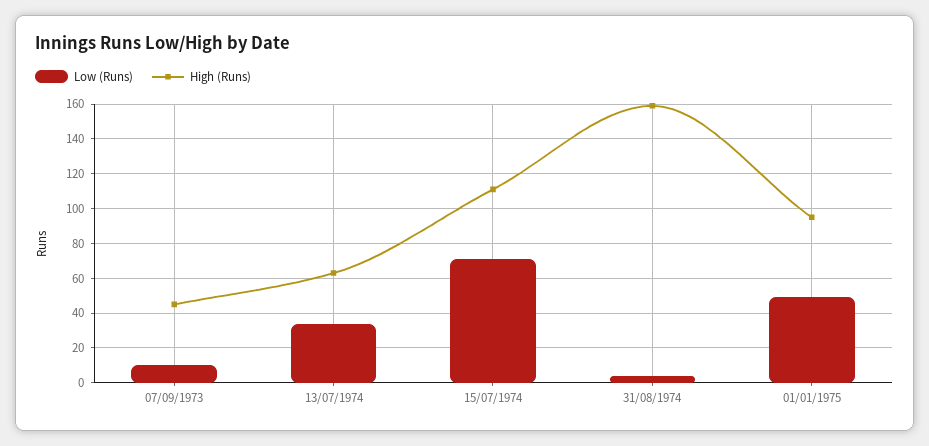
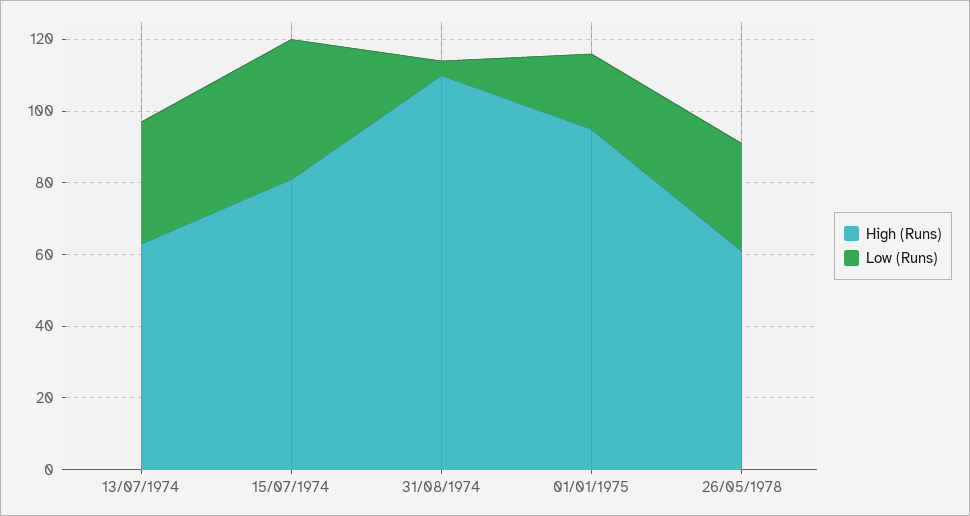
Low (Runs), 07/09/1973: 10 -> none
High (Runs), 07/09/1973: 45 -> none
Low (Runs), 15/07/1974: 70 -> 40
High (Runs), 15/07/1974: 110 -> 80
High (Runs), 31/08/1974: 160 -> 110
Low (Runs), 01/01/1975: 50 -> 20
High (Runs), 26/05/1978: none -> 60
Low (Runs), 26/05/1978: none -> 30

